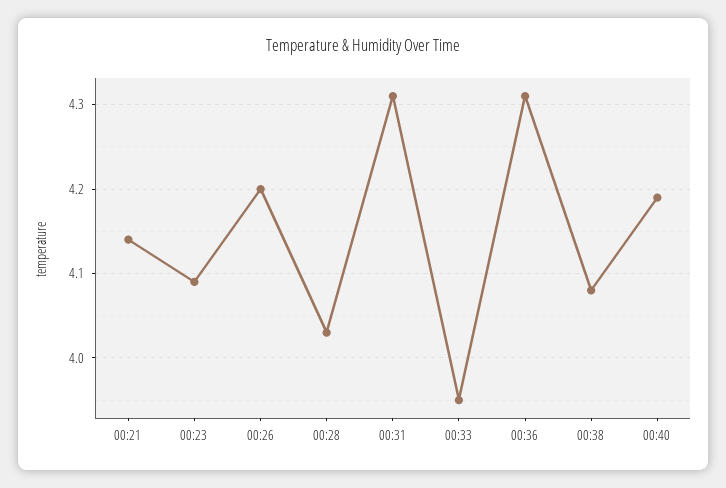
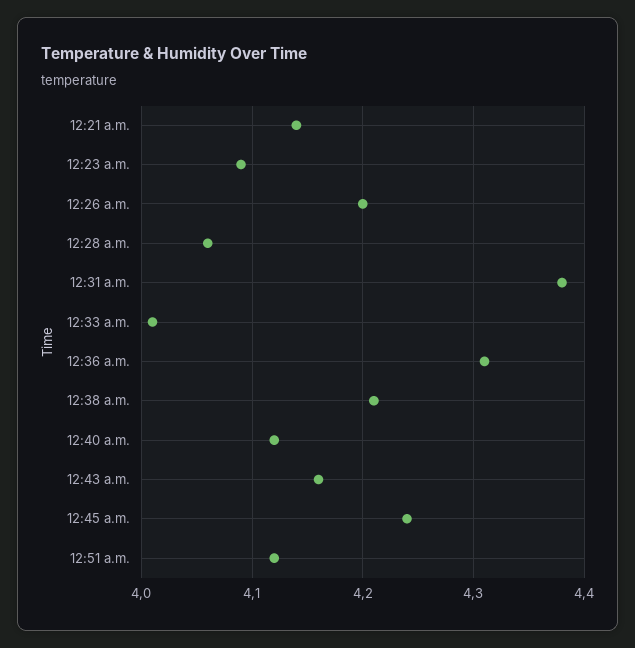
00:28: 4.03 -> 4.06
00:31: 4.31 -> 4.38
00:33: 3.95 -> 4.01
00:38: 4.08 -> 4.21
00:40: 4.19 -> 4.12
12:43 a.m.: none -> 4.16
12:45 a.m.: none -> 4.24
12:51 a.m.: none -> 4.12

